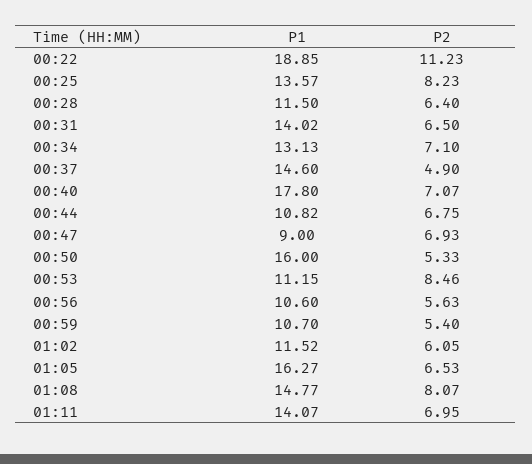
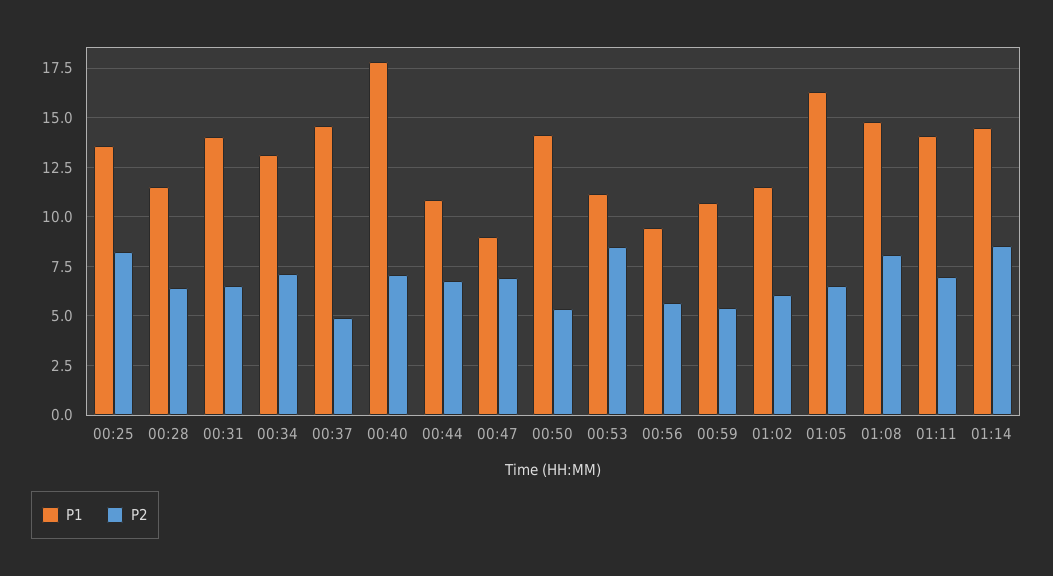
P1, 00:22: 18.85 -> none
P2, 00:22: 11.23 -> none
P1, 00:50: 16 -> 14
P1, 00:56: 10.6 -> 9.5
P1, 01:14: none -> 14.5
P2, 01:14: none -> 8.5

